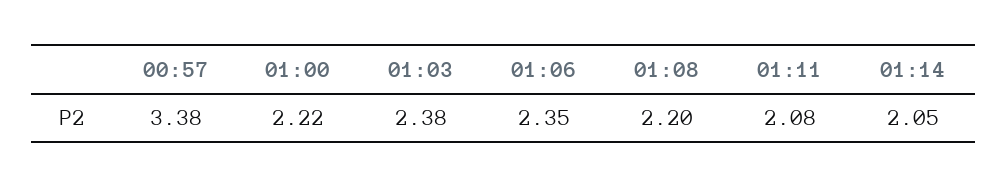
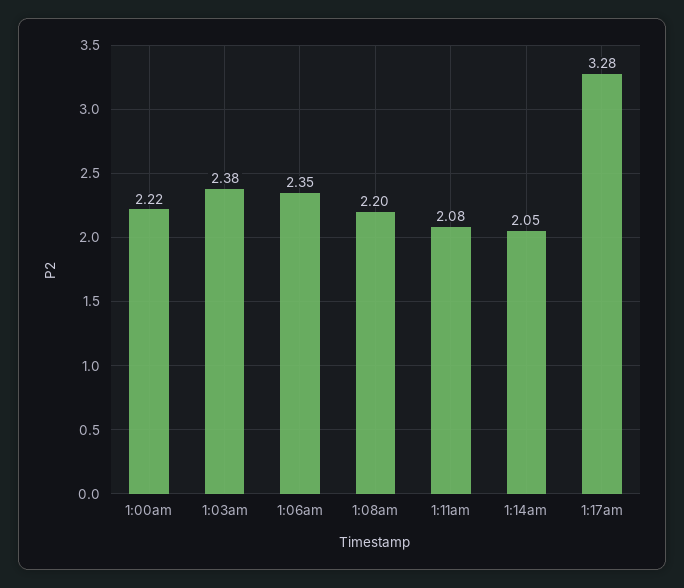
00:57: 3.38 -> none
1:17am: none -> 3.28

